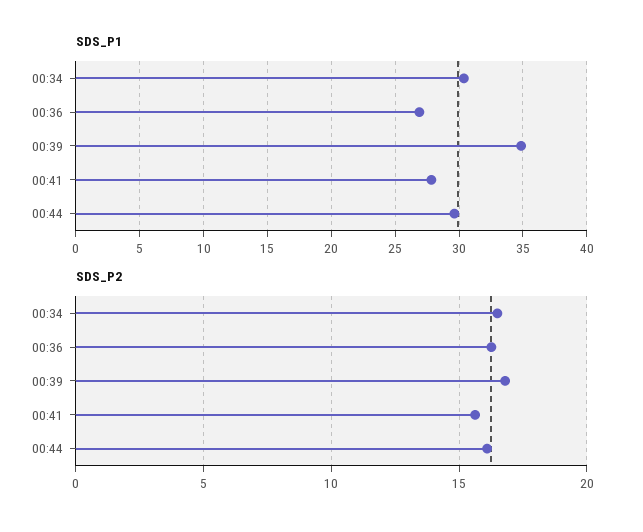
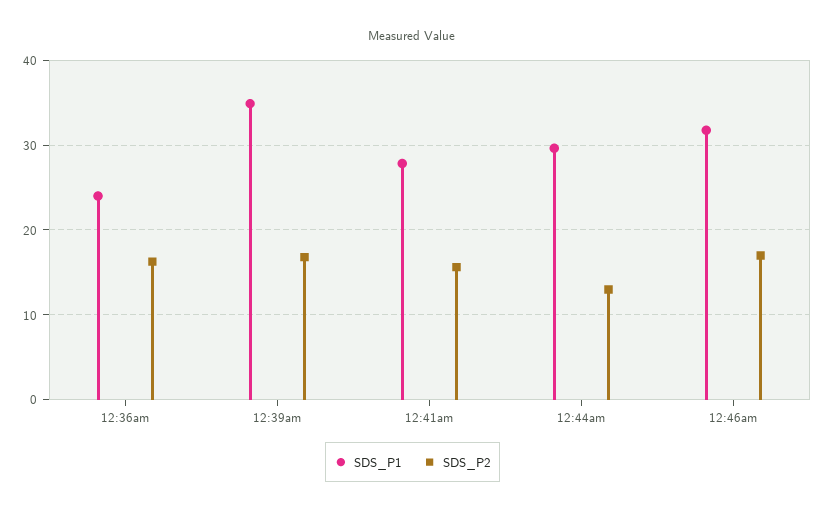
SDS_P1, 00:34: 30.5 -> none
SDS_P1, 00:36: 27 -> 24
SDS_P2, 00:34: 16.5 -> none
SDS_P2, 00:44: 16 -> 13
SDS_P1, 12:46am: none -> 32
SDS_P2, 12:46am: none -> 17

